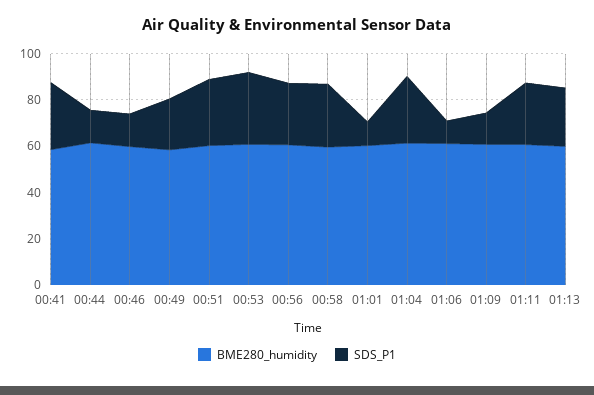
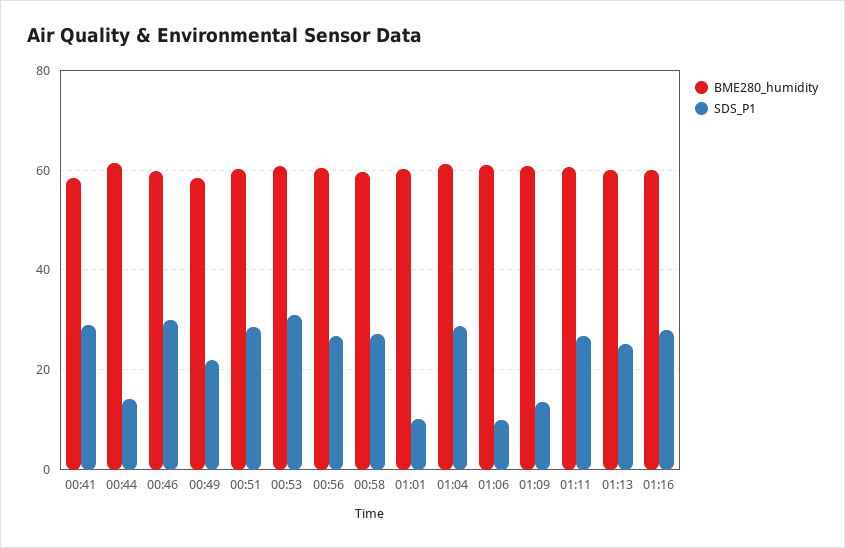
SDS_P1, 00:46: 15 -> 30
BME280_humidity, 01:16: none -> 60
SDS_P1, 01:16: none -> 28

